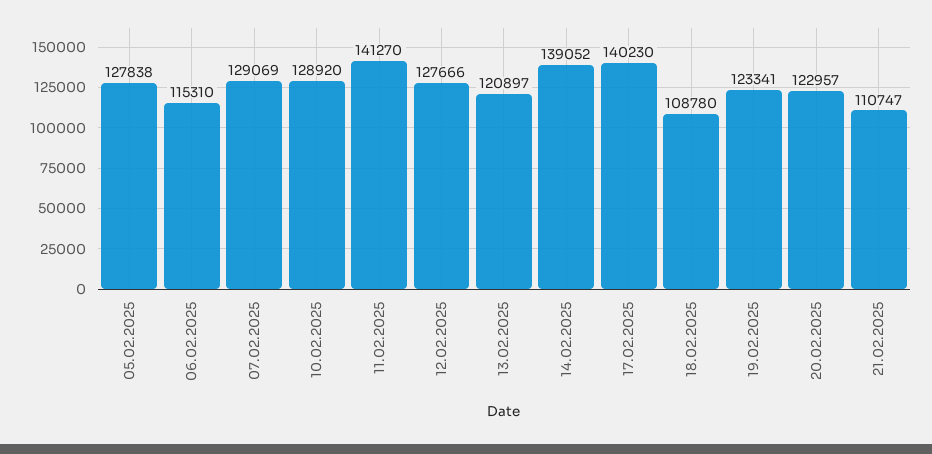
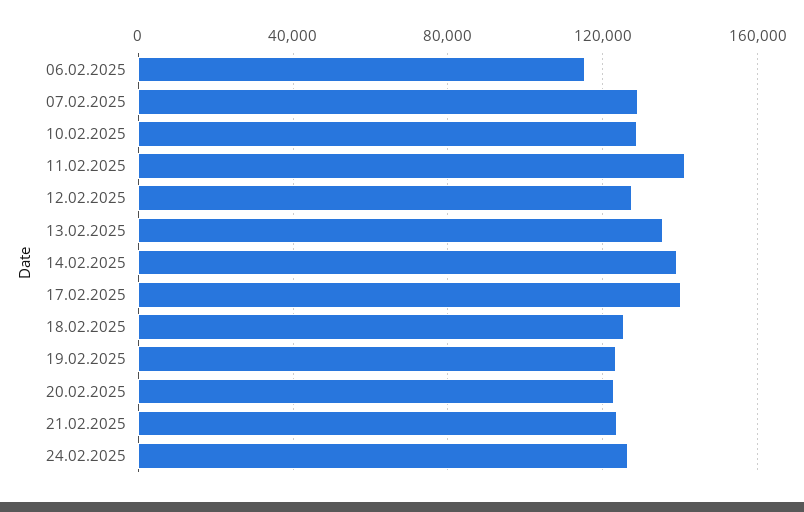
05.02.2025: 127838 -> none
13.02.2025: 120897 -> 135000
18.02.2025: 108780 -> 125000
21.02.2025: 110747 -> 125000
24.02.2025: none -> 125000

